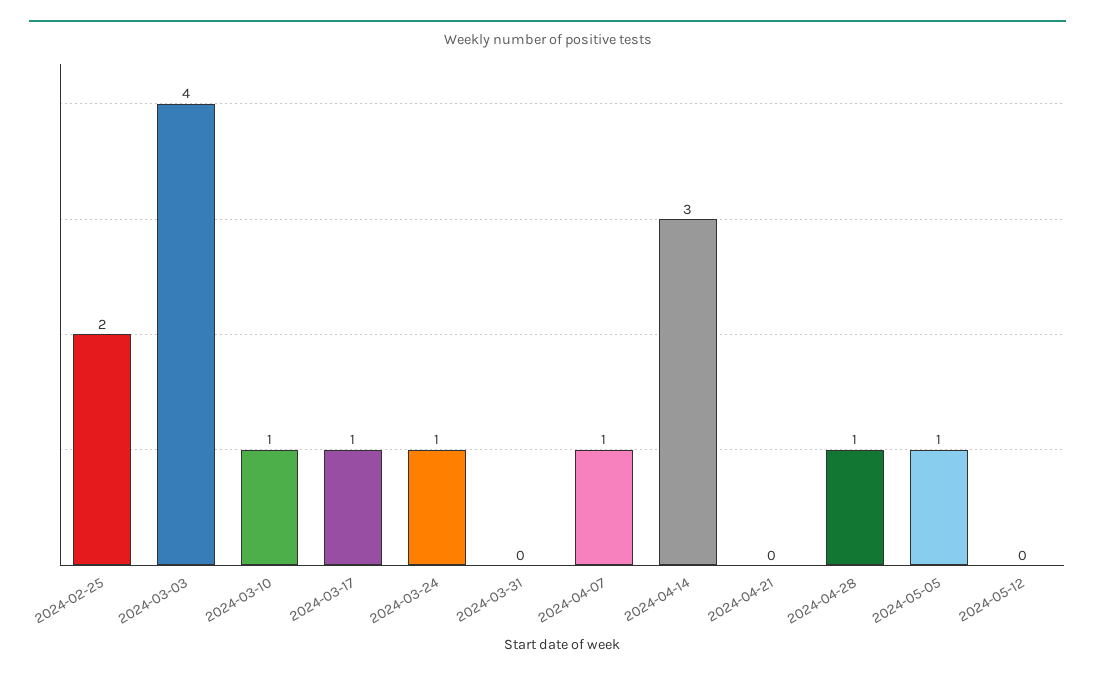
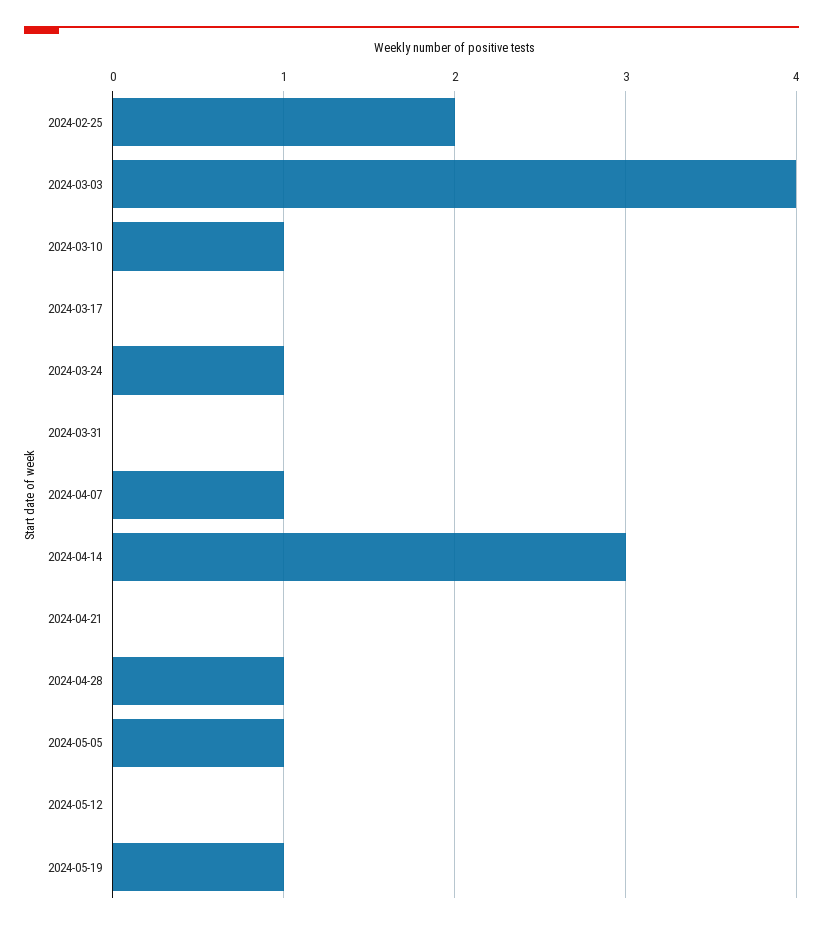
2024-03-17: 1 -> 0
2024-05-19: none -> 1

